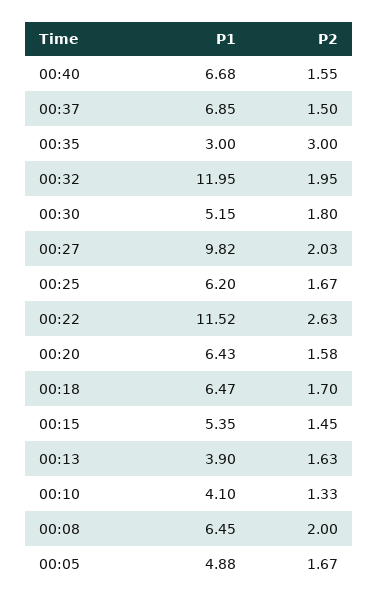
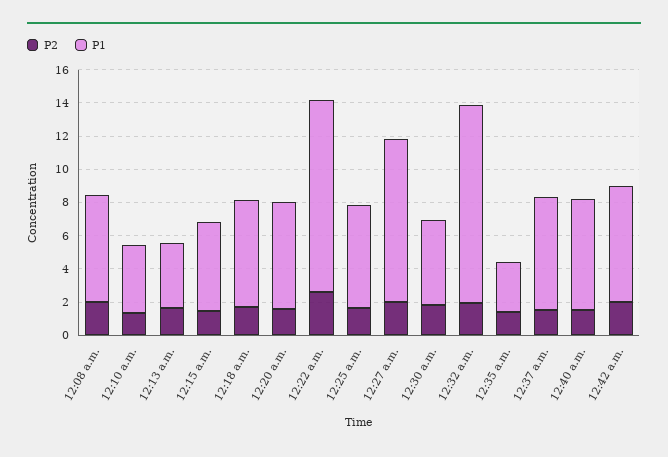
P2, 00:35: 3 -> 1.5
P1, 00:05: 4.88 -> none
P2, 00:05: 1.67 -> none
P2, 12:42 a.m.: none -> 2
P1, 12:42 a.m.: none -> 7

